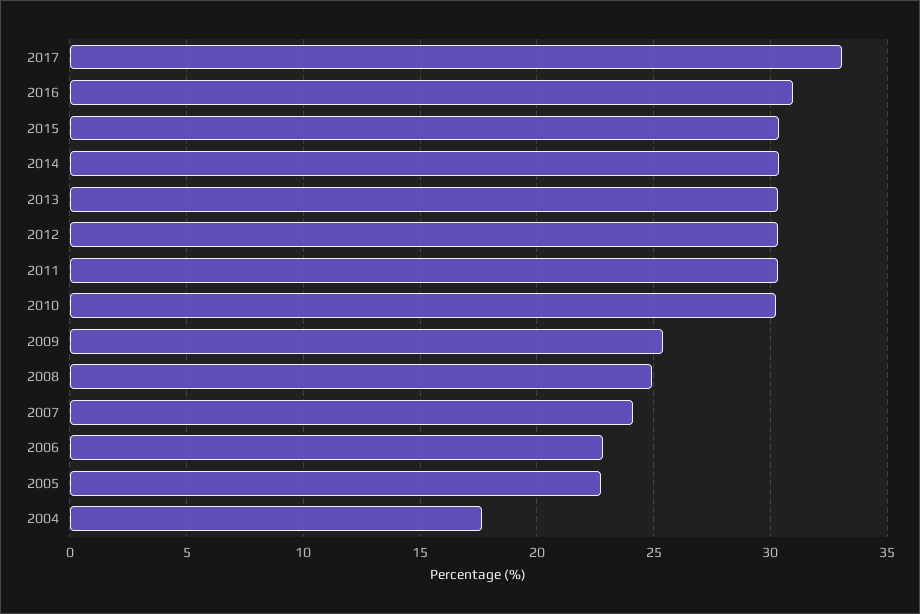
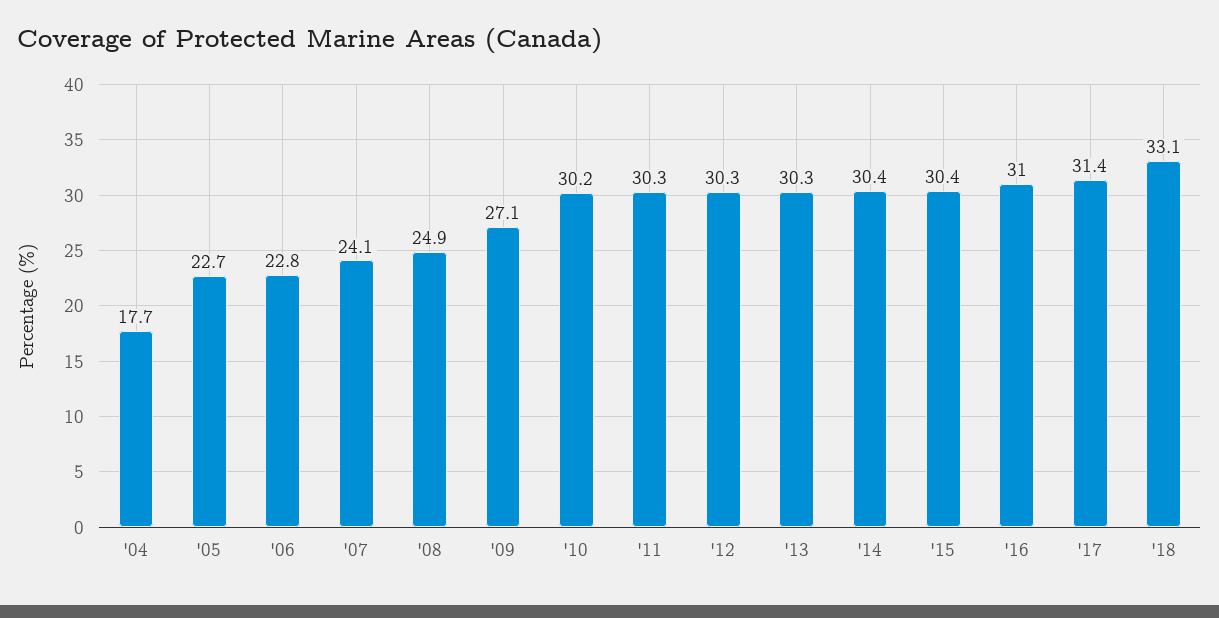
2017: 33 -> 31.4
2009: 25.5 -> 27.1
'18: none -> 33.1

